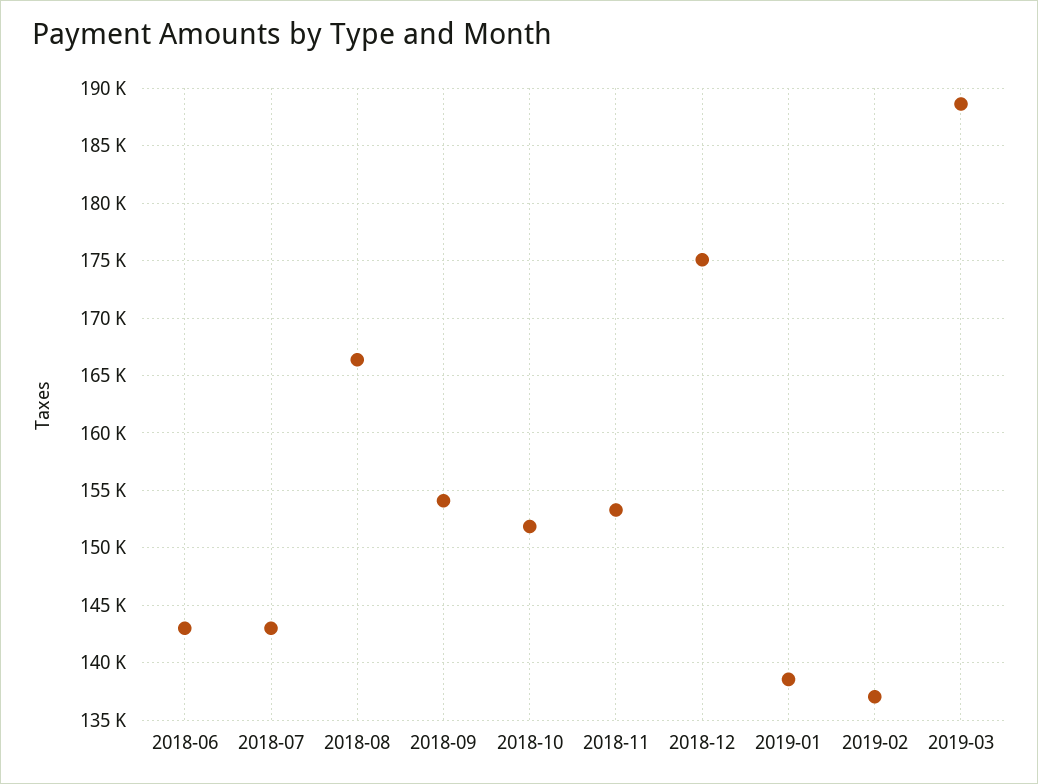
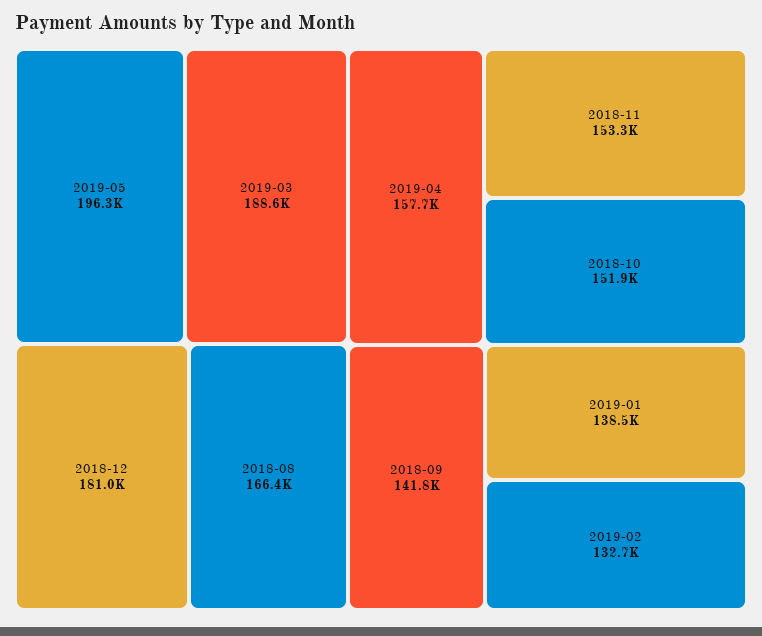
2018-06: 143000 -> none
2018-07: 143000 -> none
2018-09: 154000 -> 141800
2018-12: 175000 -> 181000
2019-02: 137000 -> 132700
2019-05: none -> 196300
2019-04: none -> 157700

